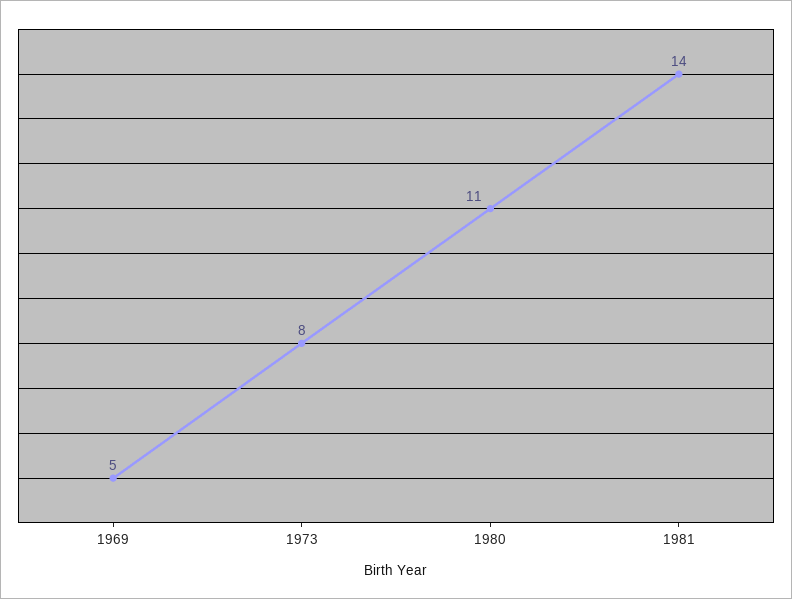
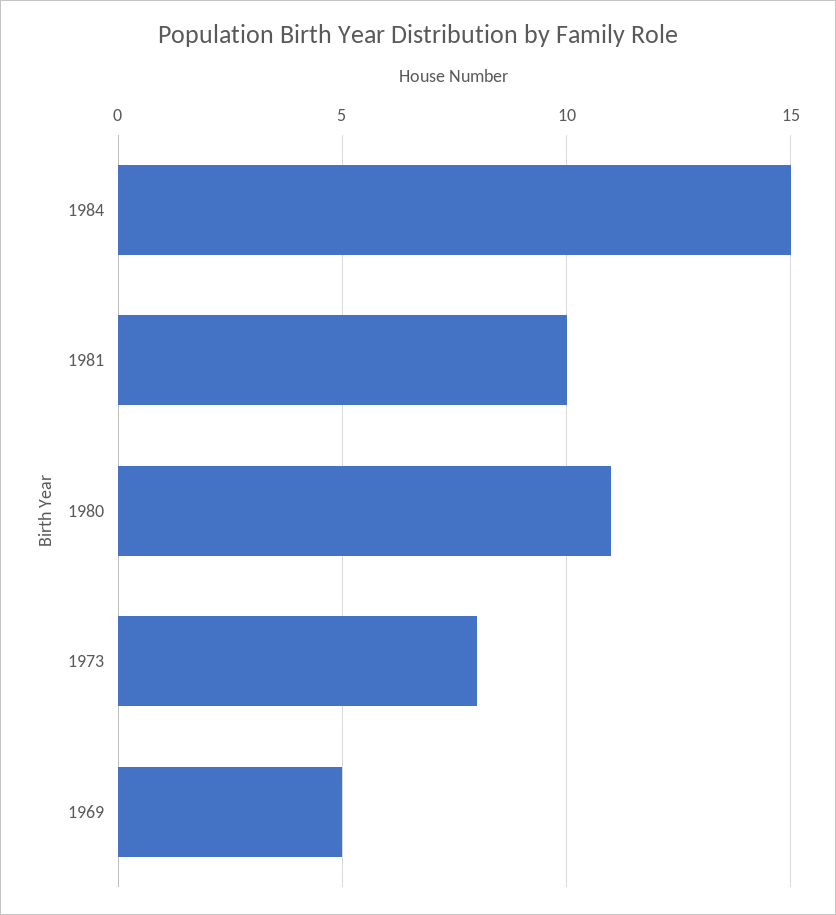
1981: 14 -> 10
1984: none -> 15

